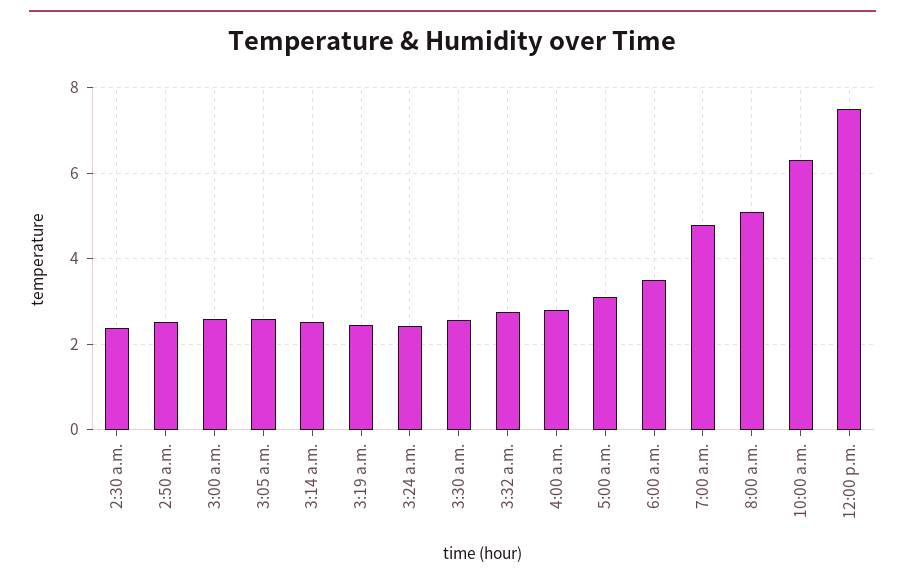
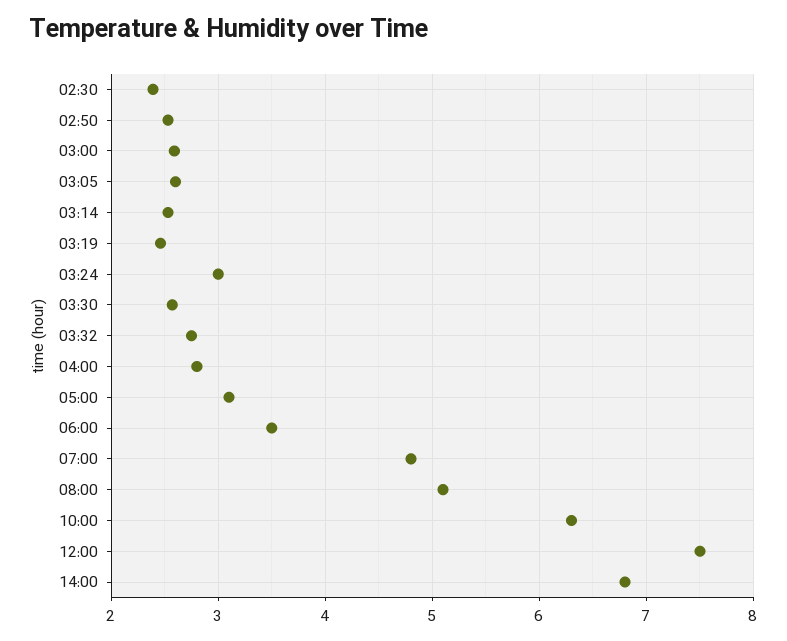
3:24 a.m.: 2.4 -> 3
14:00: none -> 6.8

